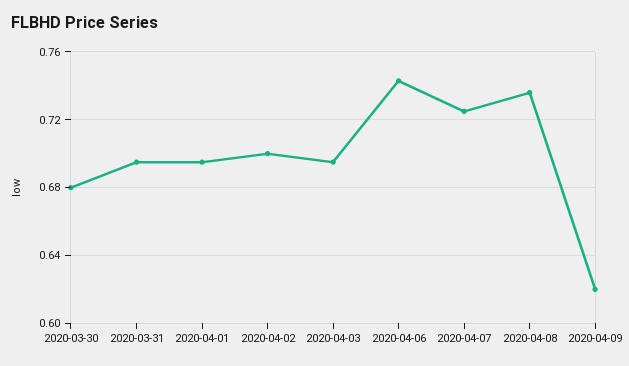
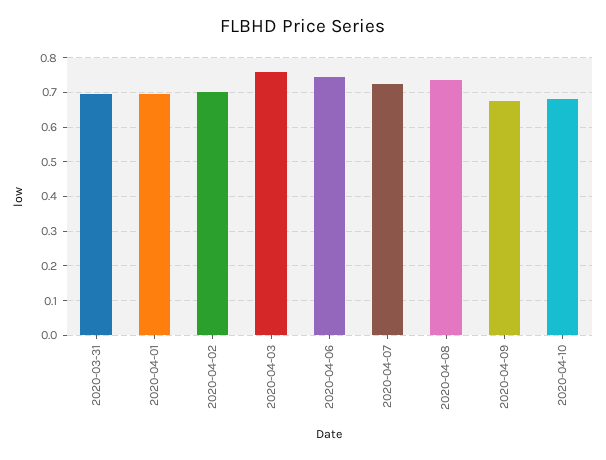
2020-03-30: 0.68 -> none
2020-04-03: 0.695 -> 0.76
2020-04-09: 0.62 -> 0.68
2020-04-10: none -> 0.68

